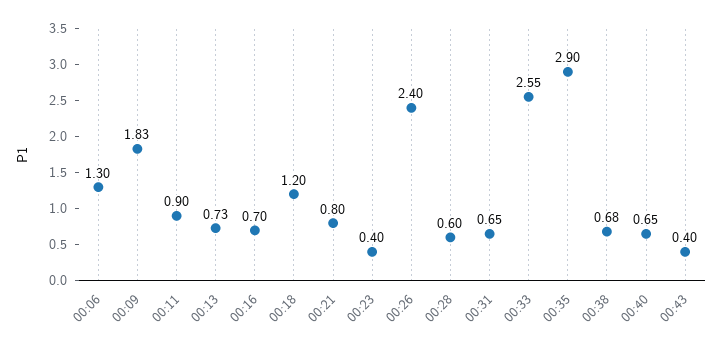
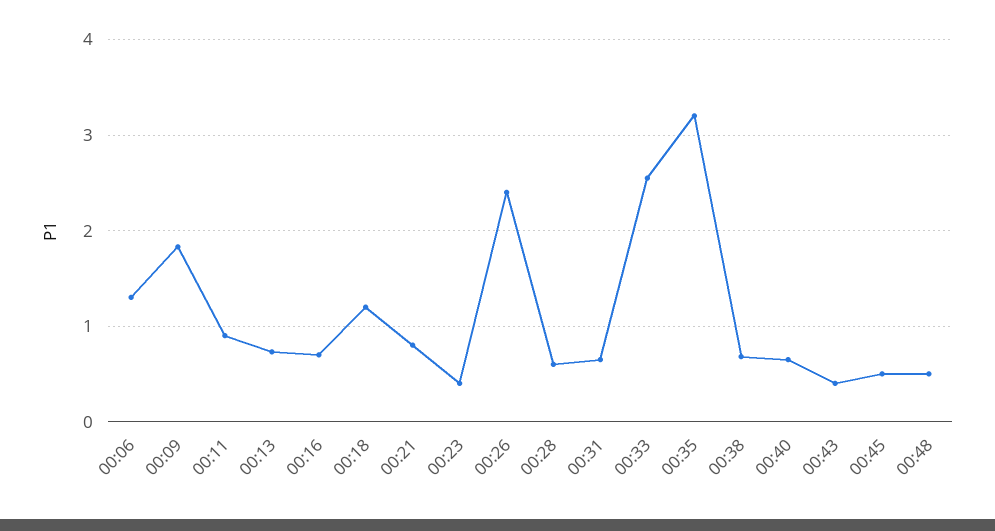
00:35: 2.9 -> 3.2
00:45: none -> 0.5
00:48: none -> 0.5

